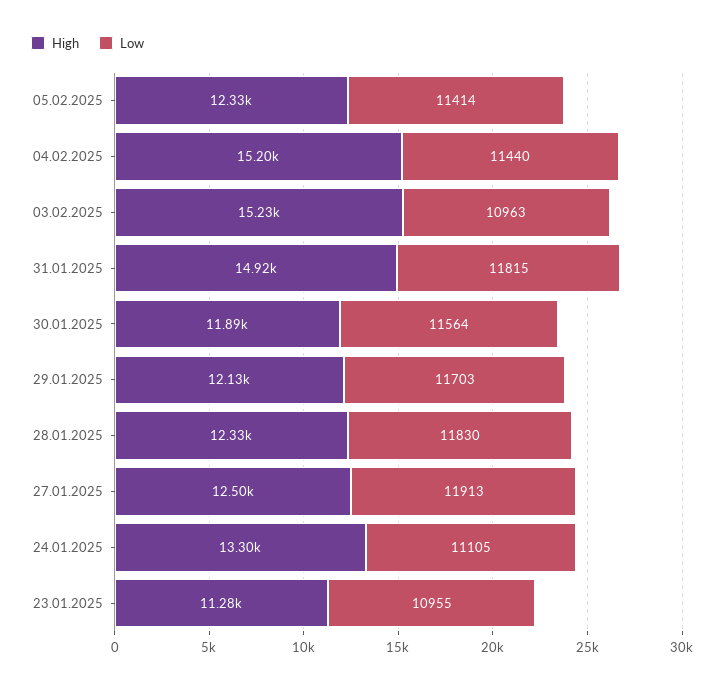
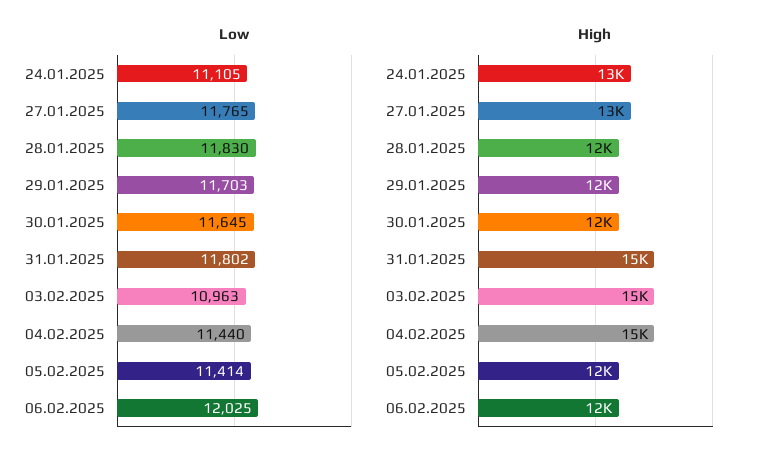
Low, 31.01.2025: 11815 -> 11802
Low, 30.01.2025: 11564 -> 11645
Low, 27.01.2025: 11913 -> 11765
High, 23.01.2025: 11280 -> none
Low, 23.01.2025: 10955 -> none
Low, 06.02.2025: none -> 12025
High, 06.02.2025: none -> 12000

